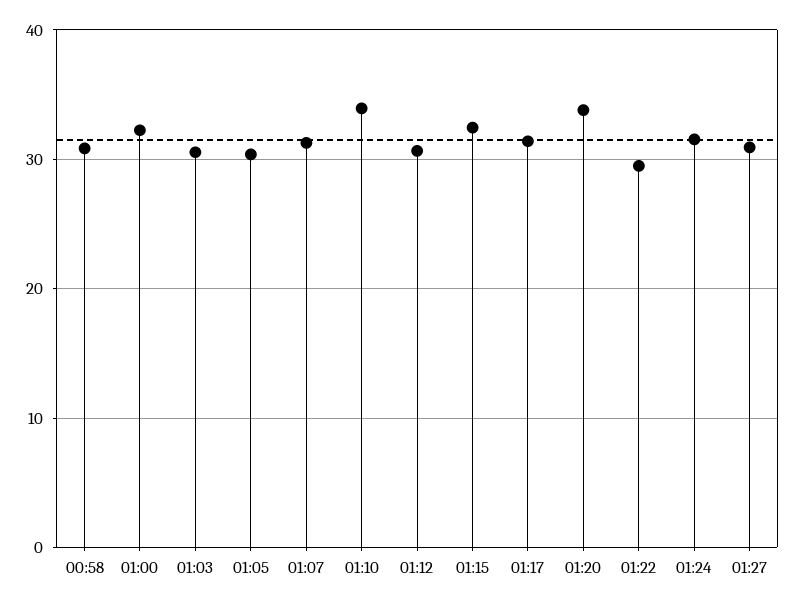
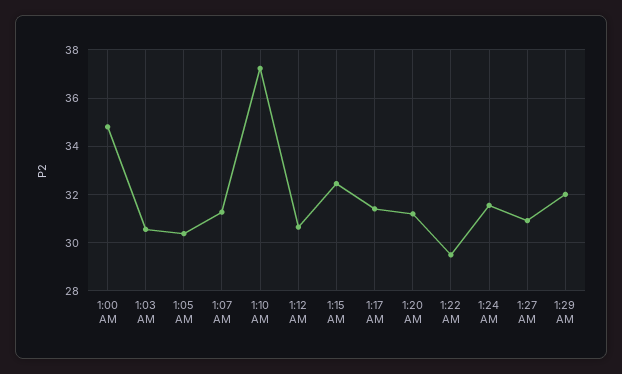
00:58: 31 -> none
01:00: 32 -> 34.75
01:10: 34 -> 37.25
01:20: 34 -> 31.25
1:29 AM: none -> 32

